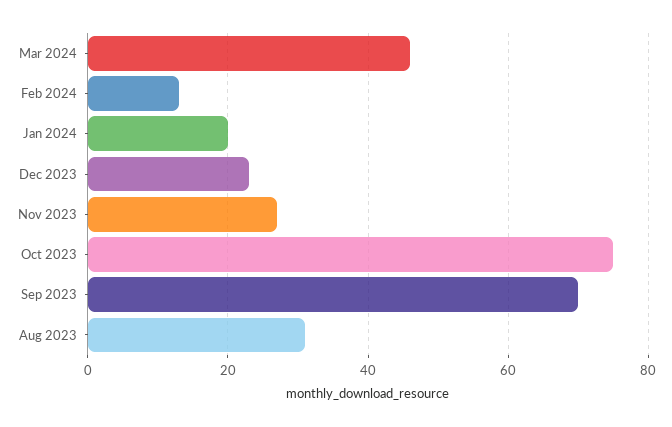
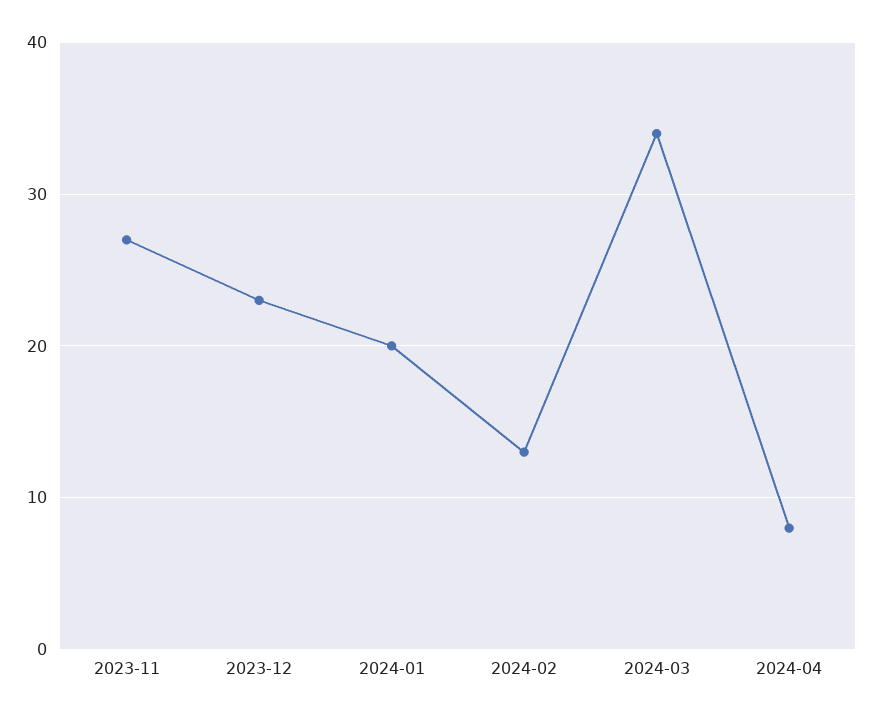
Mar 2024: 45 -> 34
Oct 2023: 75 -> none
Sep 2023: 70 -> none
Aug 2023: 30 -> none
2024-04: none -> 8

